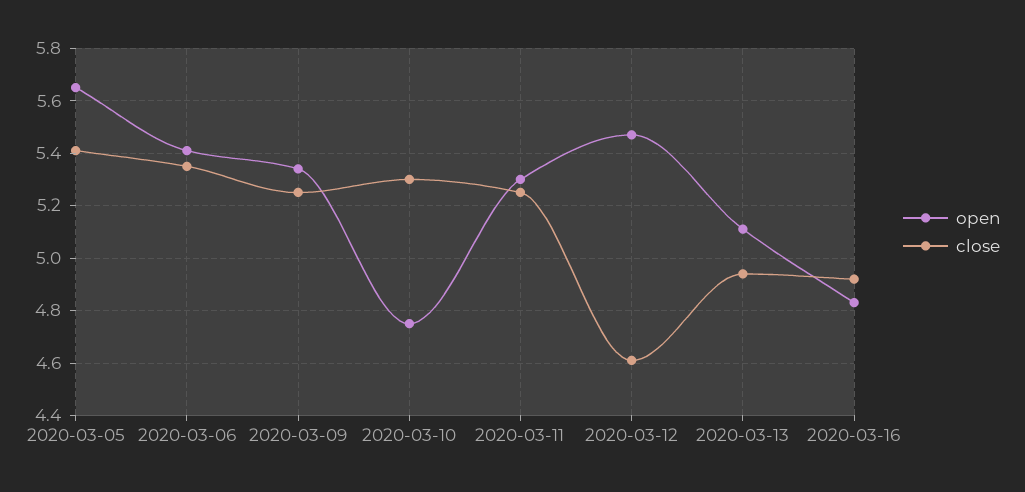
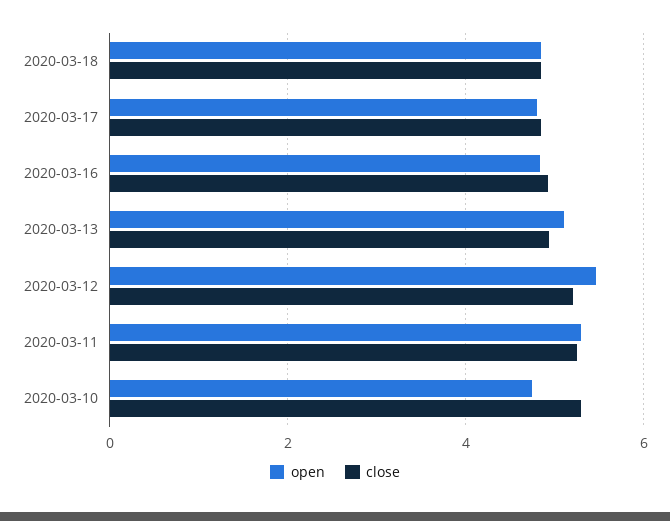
open, 2020-03-05: 5.65 -> none
close, 2020-03-05: 5.4 -> none
open, 2020-03-06: 5.4 -> none
close, 2020-03-06: 5.35 -> none
open, 2020-03-09: 5.35 -> none
close, 2020-03-09: 5.25 -> none
close, 2020-03-12: 4.6 -> 5.2
open, 2020-03-18: none -> 4.8
close, 2020-03-18: none -> 4.8
open, 2020-03-17: none -> 4.8
close, 2020-03-17: none -> 4.8

